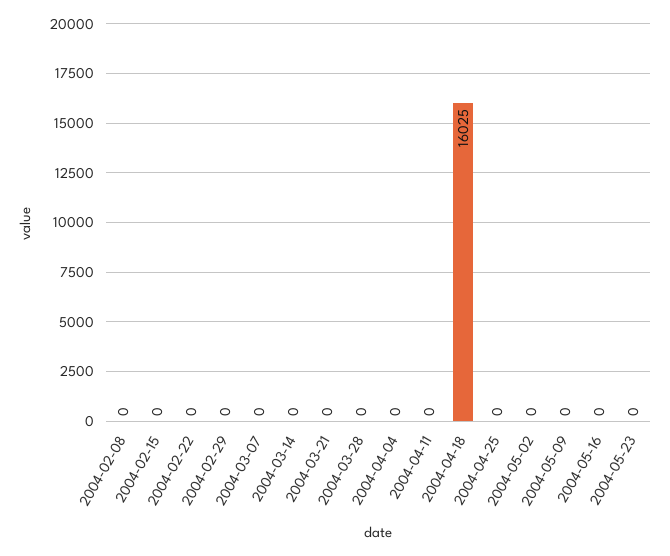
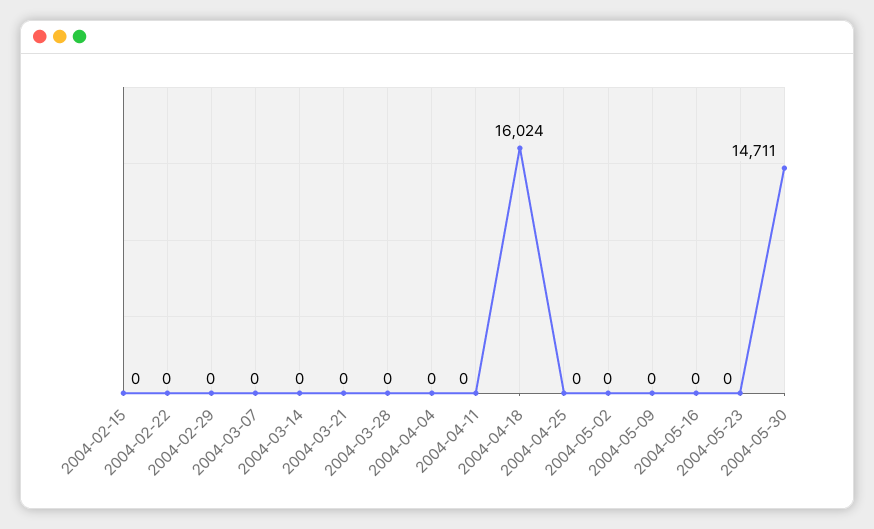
2004-02-08: 0 -> none
2004-04-18: 16025 -> 16024
2004-05-30: none -> 14711

